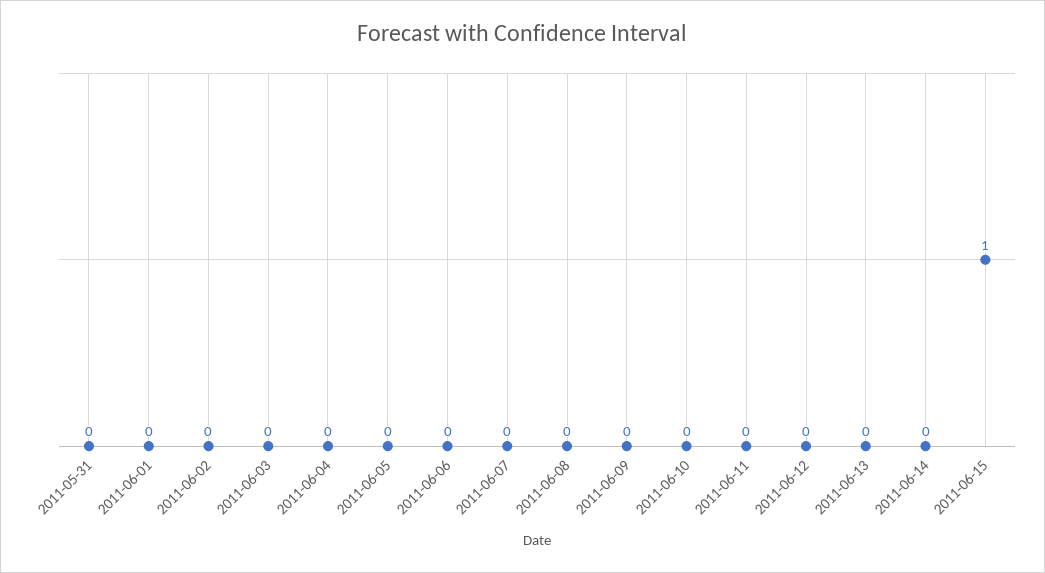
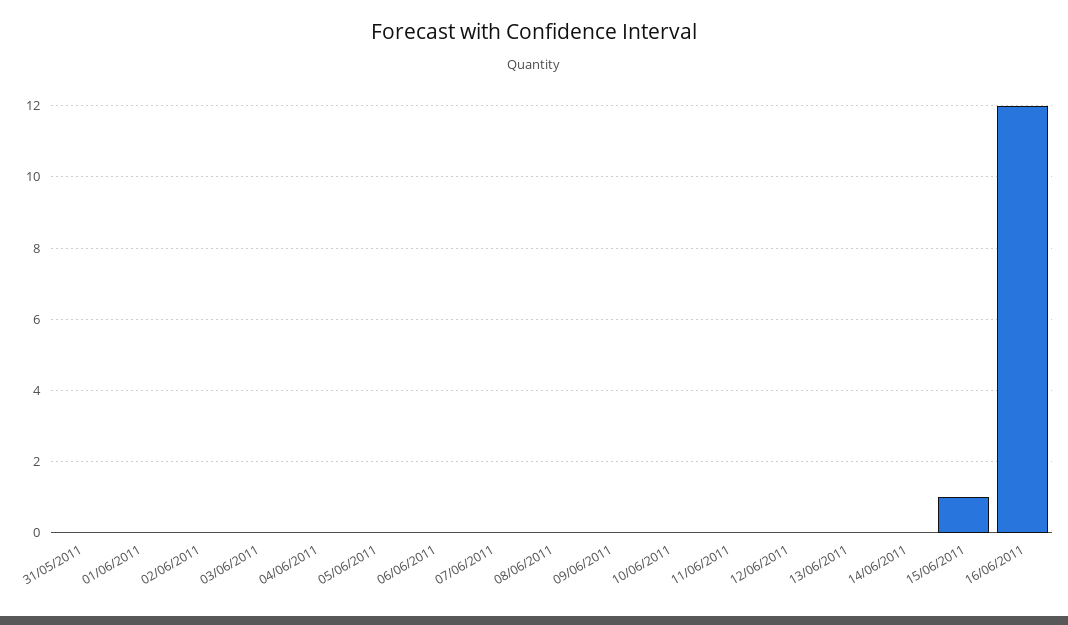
16/06/2011: none -> 12

